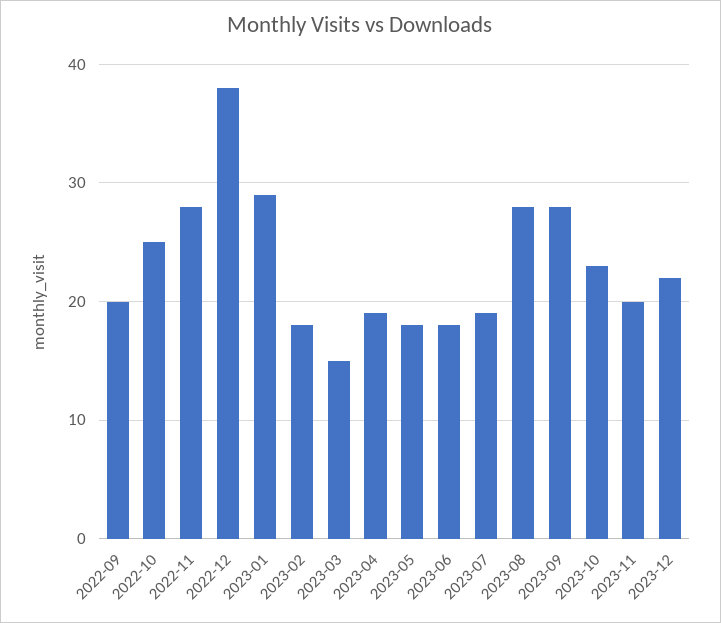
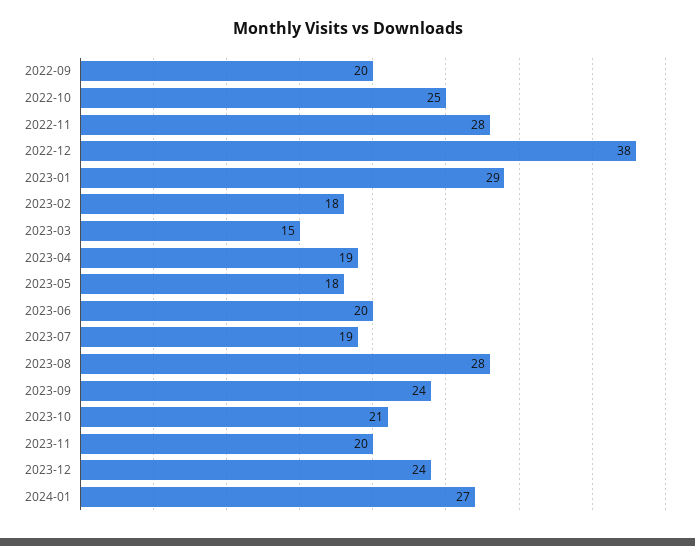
2023-06: 18 -> 20
2023-09: 28 -> 24
2023-10: 23 -> 21
2023-12: 22 -> 24
2024-01: none -> 27

